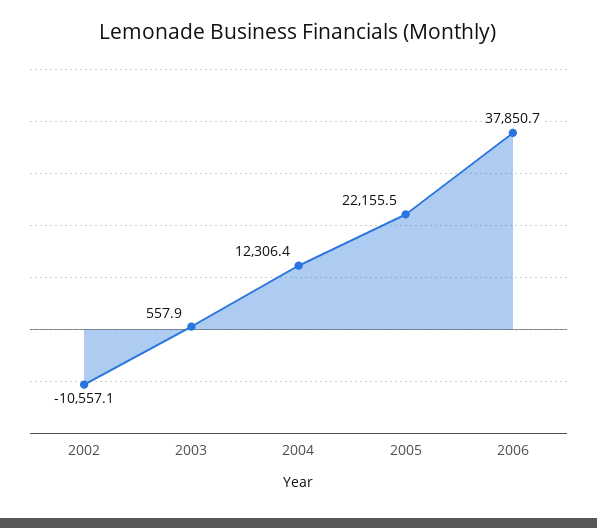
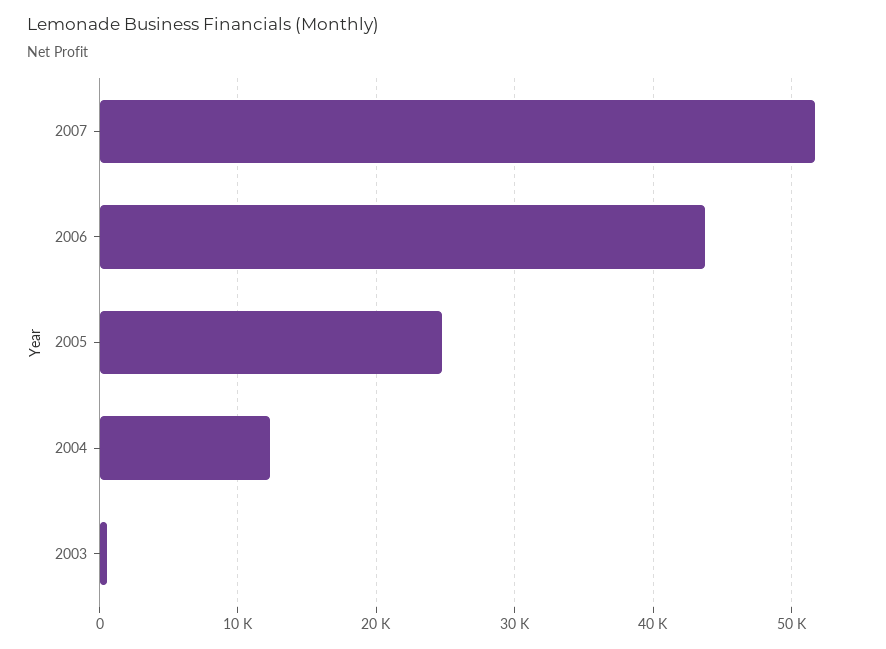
2002: -10557.1 -> none
2005: 22155.5 -> 25000
2006: 37850.7 -> 44000
2007: none -> 52000

